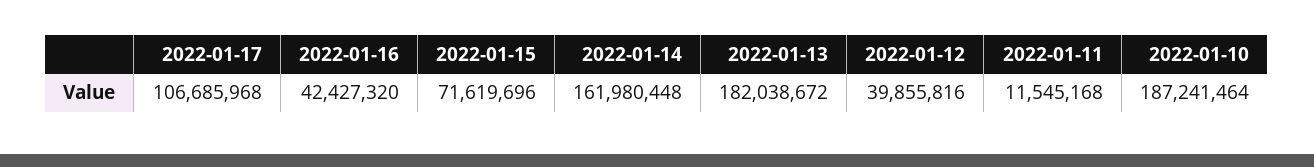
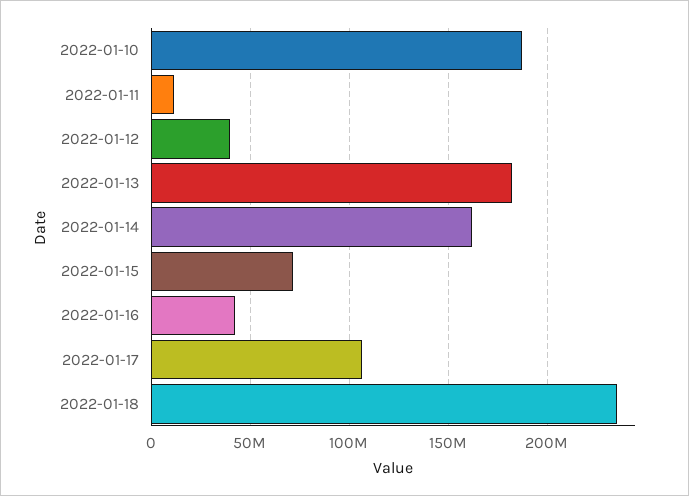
2022-01-18: none -> 235000000

